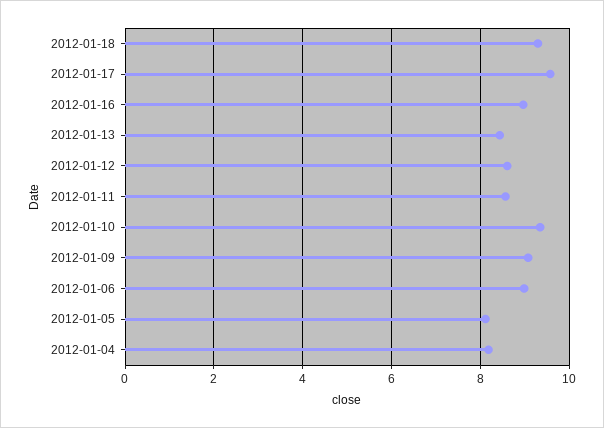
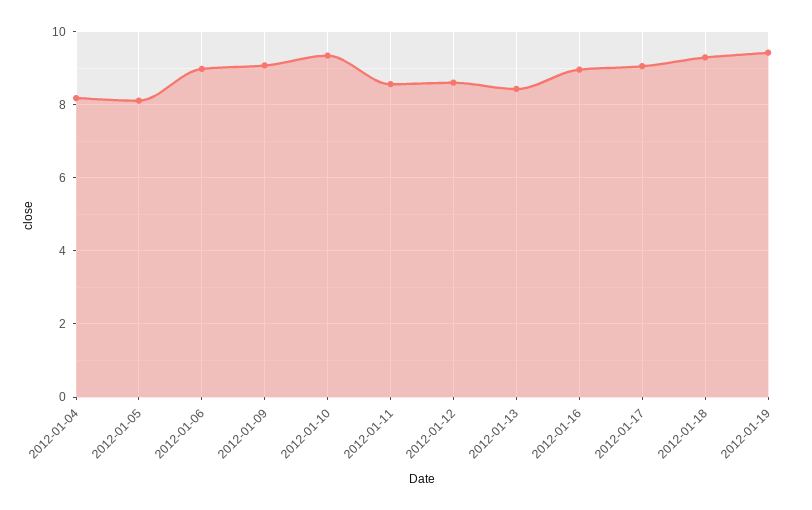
2012-01-17: 9.6 -> 9
2012-01-19: none -> 9.4

